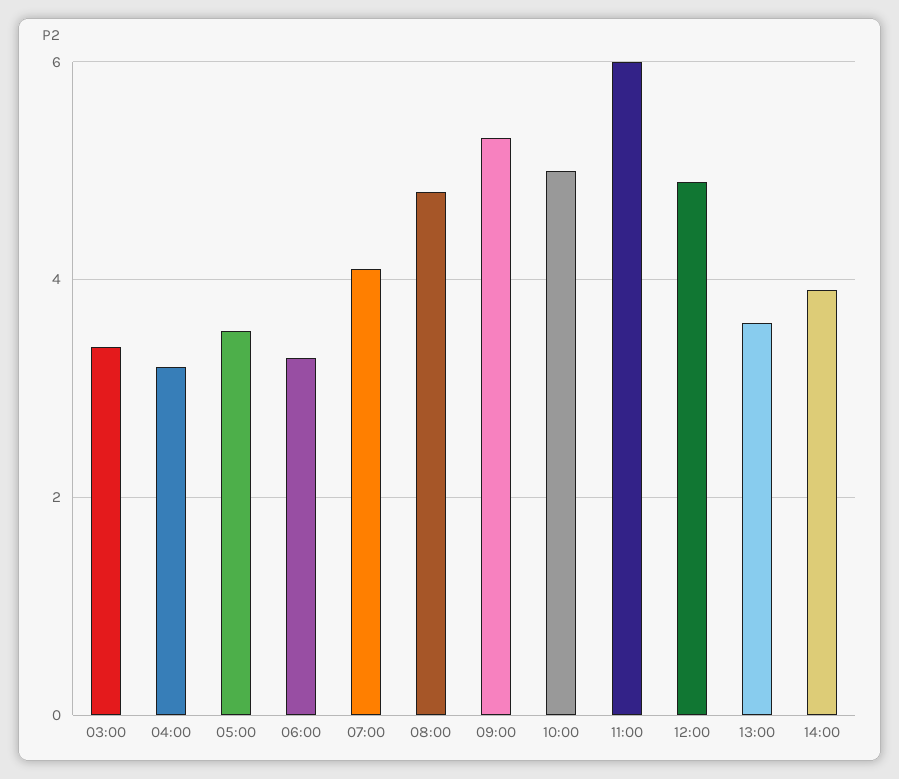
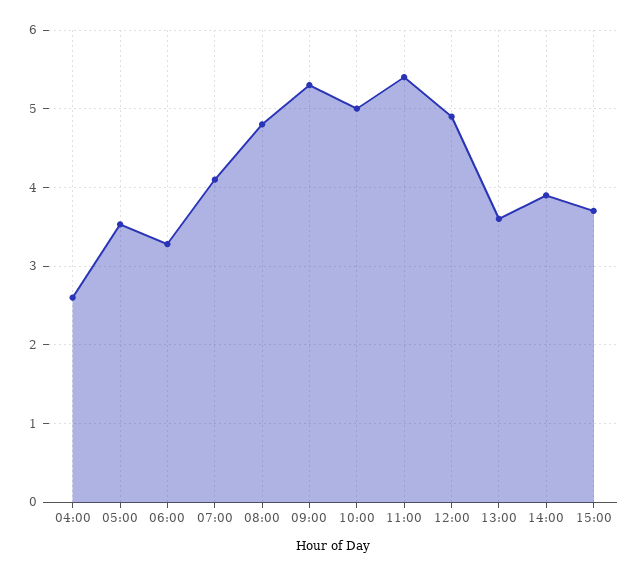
03:00: 3.4 -> none
04:00: 3.2 -> 2.6
11:00: 6 -> 5.4
15:00: none -> 3.7

